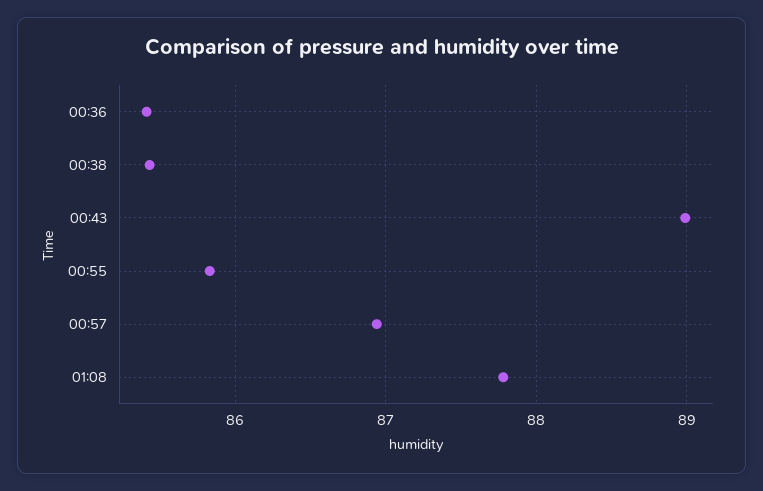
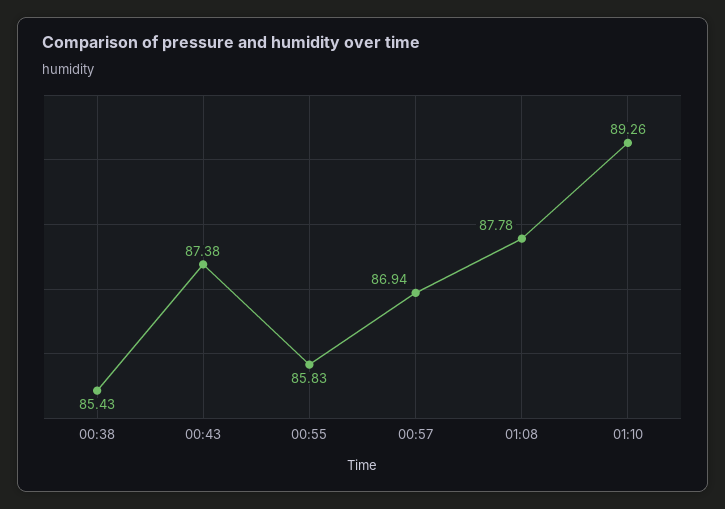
00:36: 85.4 -> none
00:43: 89 -> 87.38
01:10: none -> 89.26

